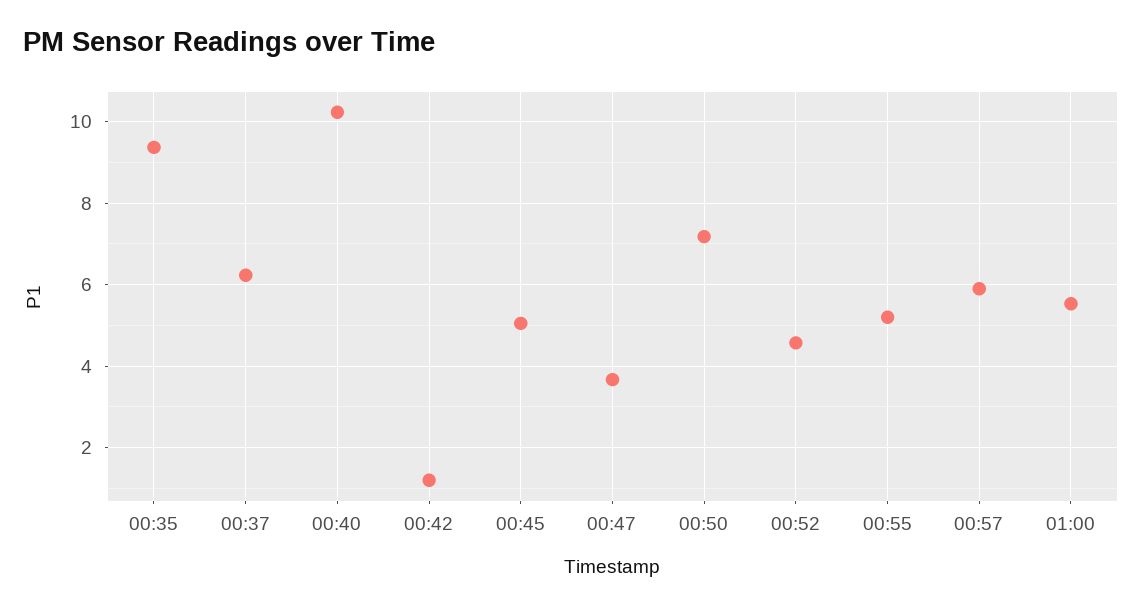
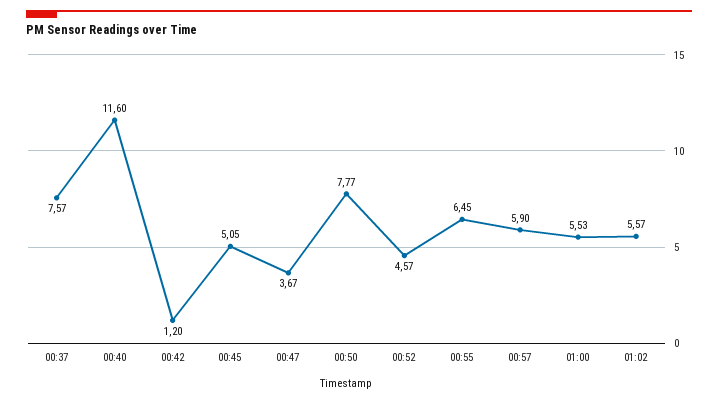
00:35: 9.4 -> none
00:37: 6.2 -> 7.57
00:40: 10.2 -> 11.6
00:50: 7.2 -> 7.77
00:55: 5.2 -> 6.45
01:02: none -> 5.57

